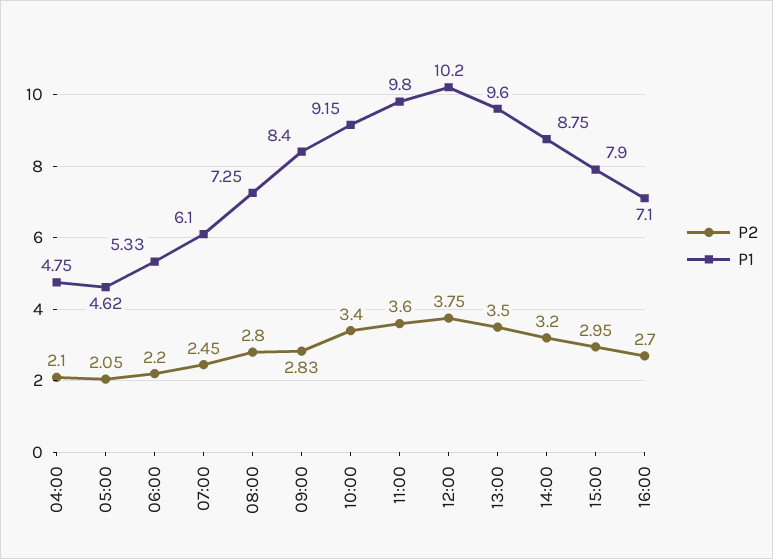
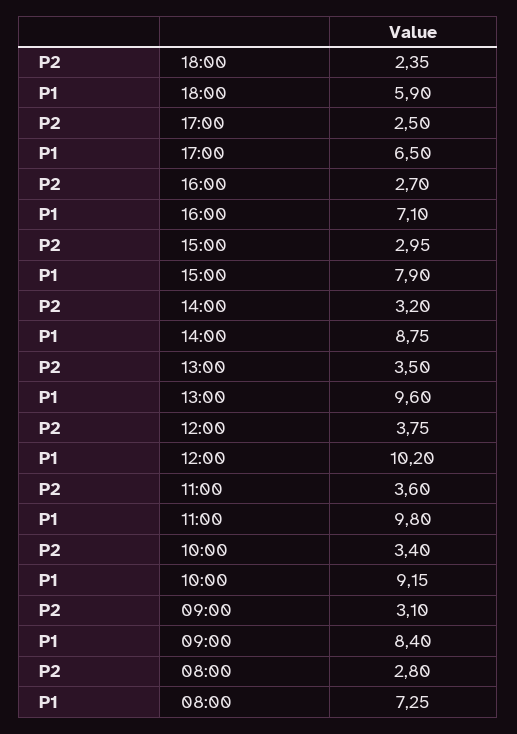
P2, 04:00: 2.1 -> none
P1, 04:00: 4.75 -> none
P2, 05:00: 2.05 -> none
P1, 05:00: 4.62 -> none
P2, 06:00: 2.2 -> none
P1, 06:00: 5.33 -> none
P2, 07:00: 2.45 -> none
P1, 07:00: 6.1 -> none
P2, 09:00: 2.83 -> 3.1
P2, 18:00: none -> 2.35
P1, 18:00: none -> 5.9
P2, 17:00: none -> 2.5
P1, 17:00: none -> 6.5

